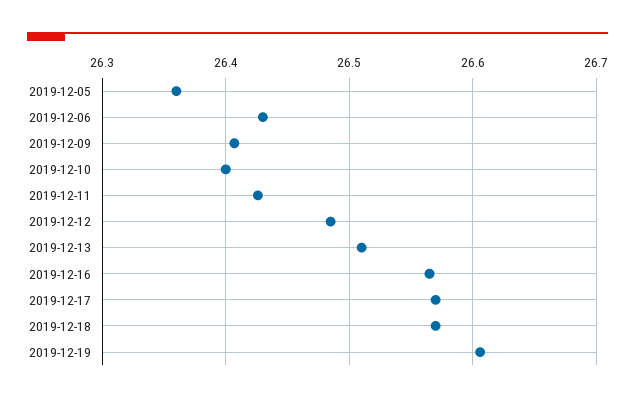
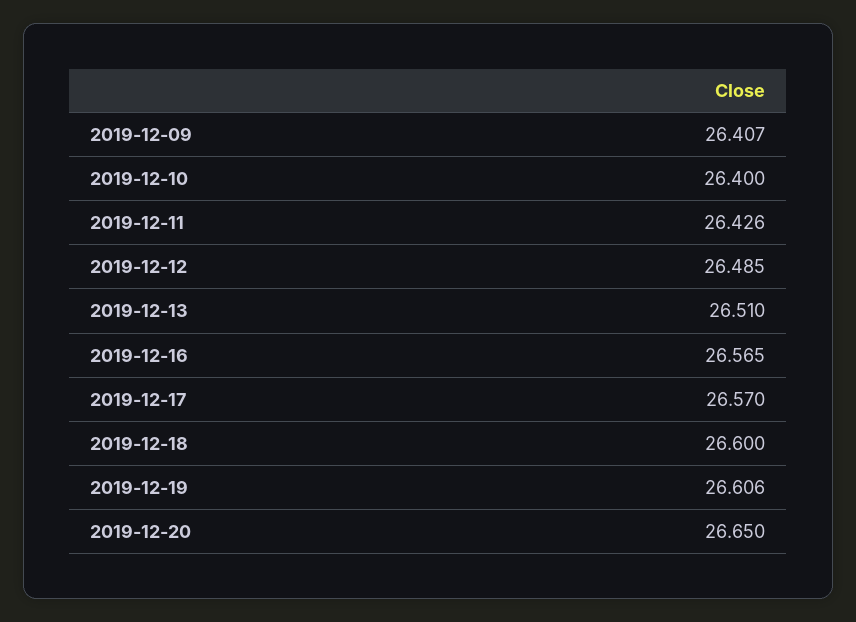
2019-12-05: 26.36 -> none
2019-12-06: 26.43 -> none
2019-12-18: 26.57 -> 26.6
2019-12-20: none -> 26.65

